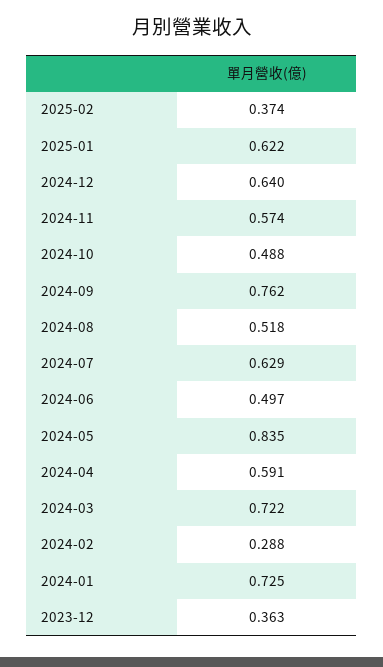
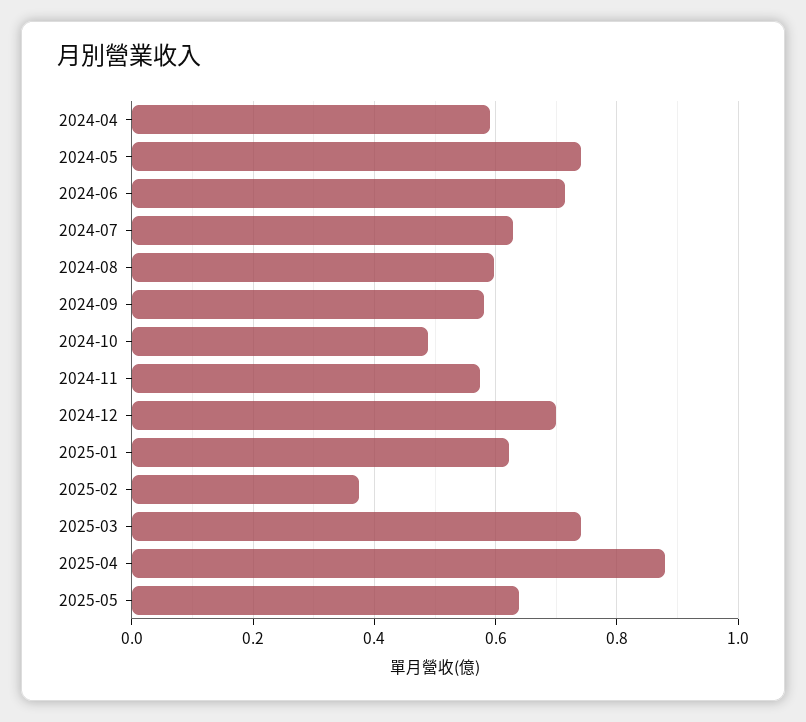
2024-12: 0.64 -> 0.7
2024-09: 0.762 -> 0.58
2024-08: 0.518 -> 0.6
2024-06: 0.497 -> 0.72
2024-05: 0.835 -> 0.74
2024-03: 0.722 -> none
2024-02: 0.288 -> none
2024-01: 0.725 -> none
2023-12: 0.363 -> none
2025-03: none -> 0.74
2025-04: none -> 0.88
2025-05: none -> 0.64

